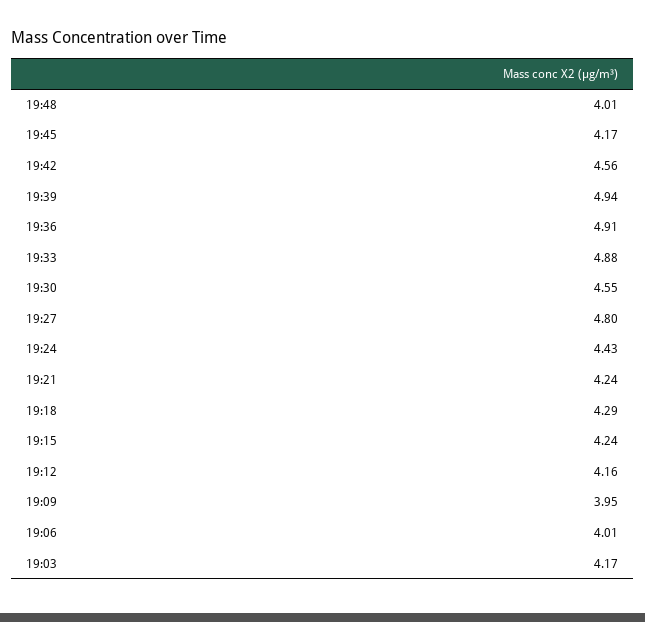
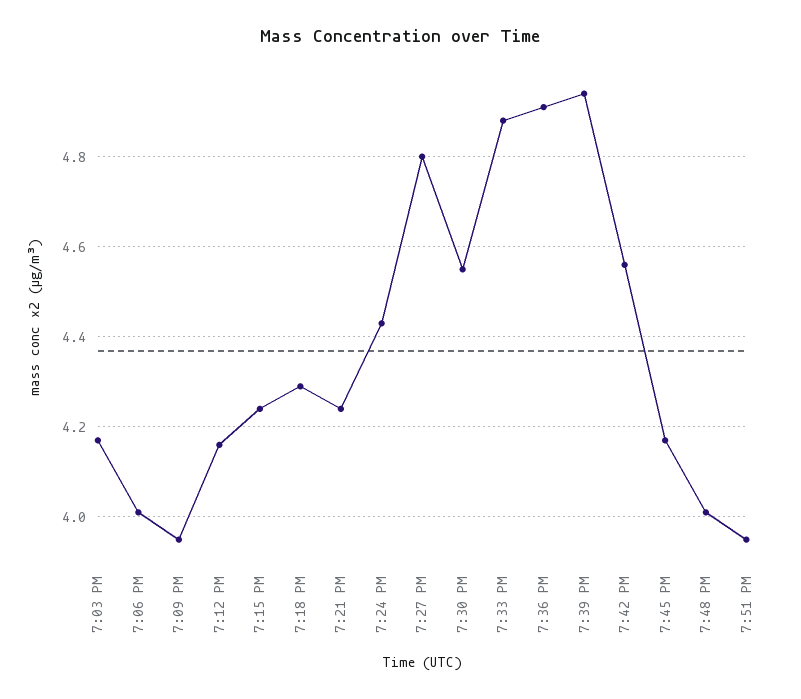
7:51 PM: none -> 3.95

